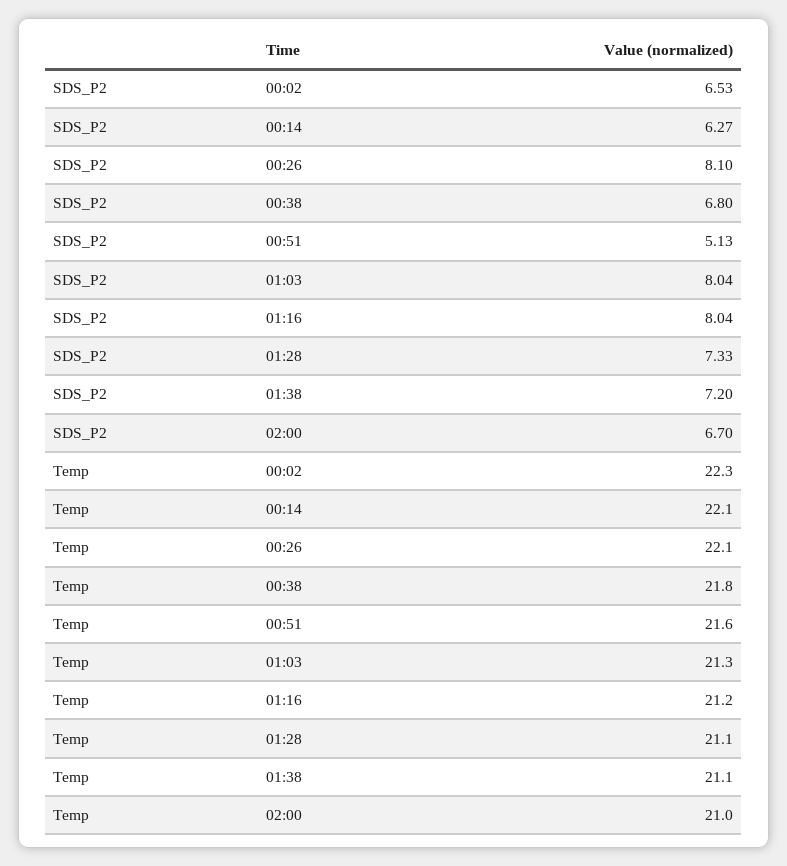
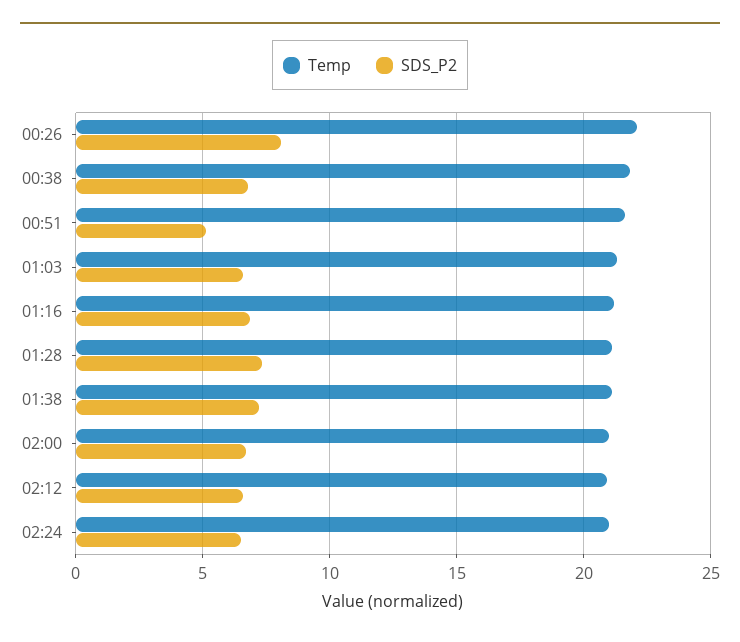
SDS_P2, 00:02: 6.53 -> none
SDS_P2, 00:14: 6.27 -> none
SDS_P2, 01:03: 8.04 -> 6.5
SDS_P2, 01:16: 8.04 -> 7
Temp, 00:02: 22.3 -> none
Temp, 00:14: 22.1 -> none
Temp, 02:12: none -> 21
SDS_P2, 02:12: none -> 6.5
Temp, 02:24: none -> 21
SDS_P2, 02:24: none -> 6.5

